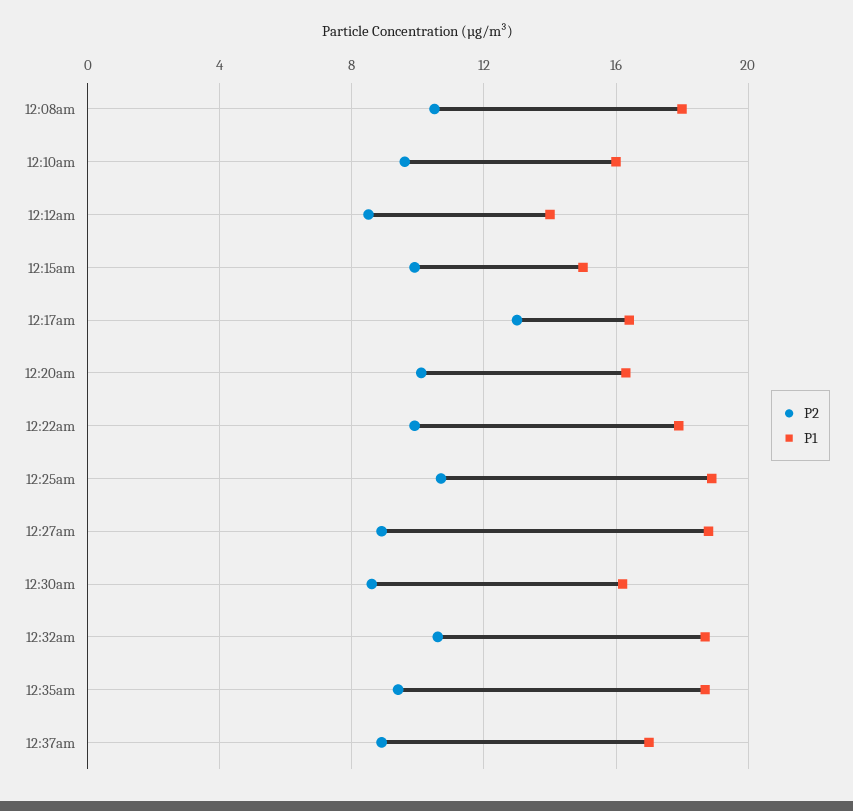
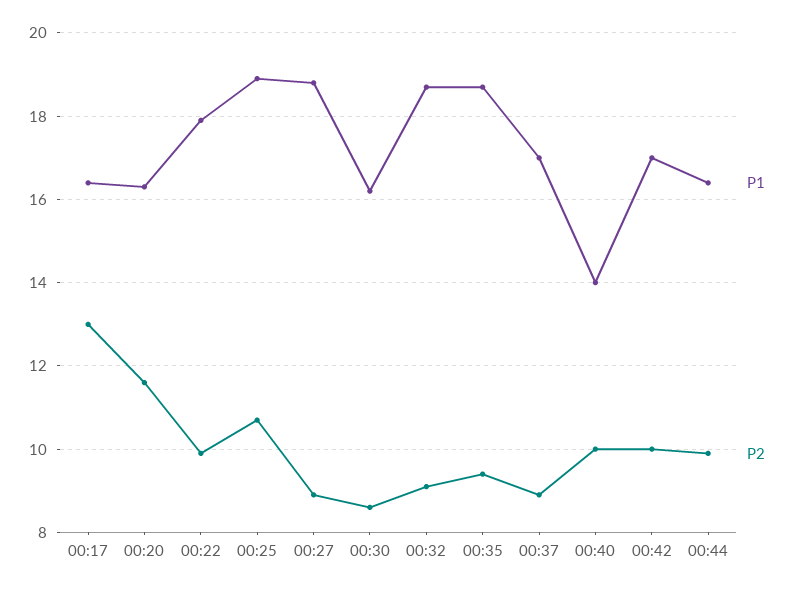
P2, 12:08am: 10.5 -> none
P1, 12:08am: 18 -> none
P2, 12:10am: 9.5 -> none
P1, 12:10am: 16 -> none
P2, 12:12am: 8.5 -> none
P1, 12:12am: 14 -> none
P2, 12:15am: 10 -> none
P1, 12:15am: 15 -> none
P2, 12:20am: 10 -> 11.5
P2, 12:32am: 10.5 -> 9
P1, 00:40: none -> 14
P2, 00:40: none -> 10
P1, 00:42: none -> 17
P2, 00:42: none -> 10
P1, 00:44: none -> 16.5
P2, 00:44: none -> 10

